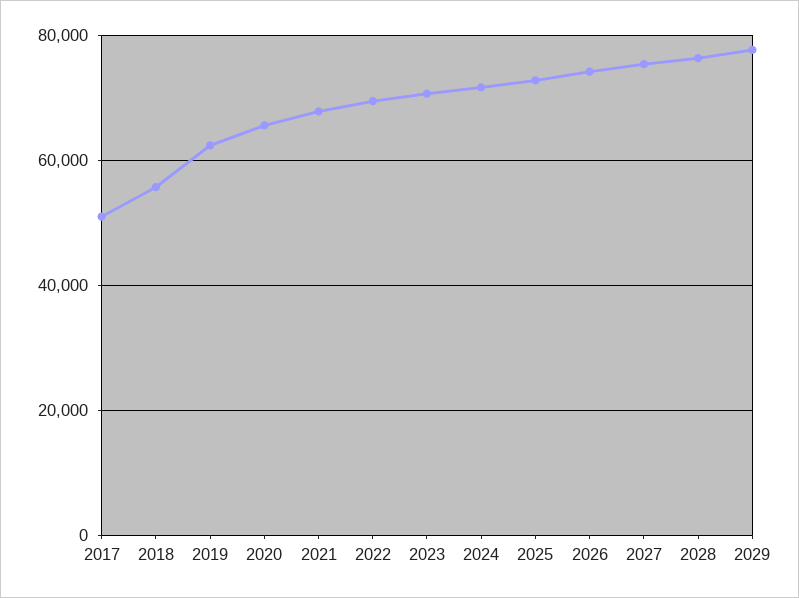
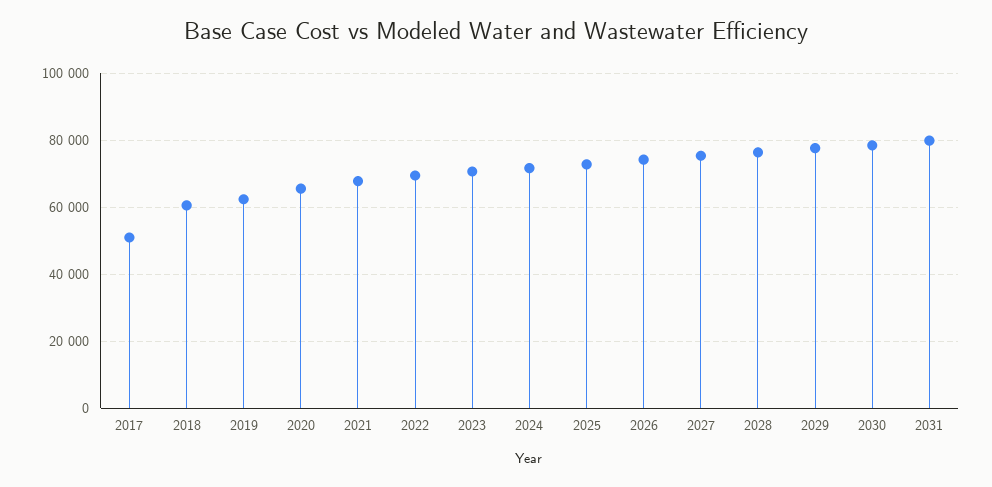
2018: 56000 -> 60000
2030: none -> 78000
2031: none -> 80000

